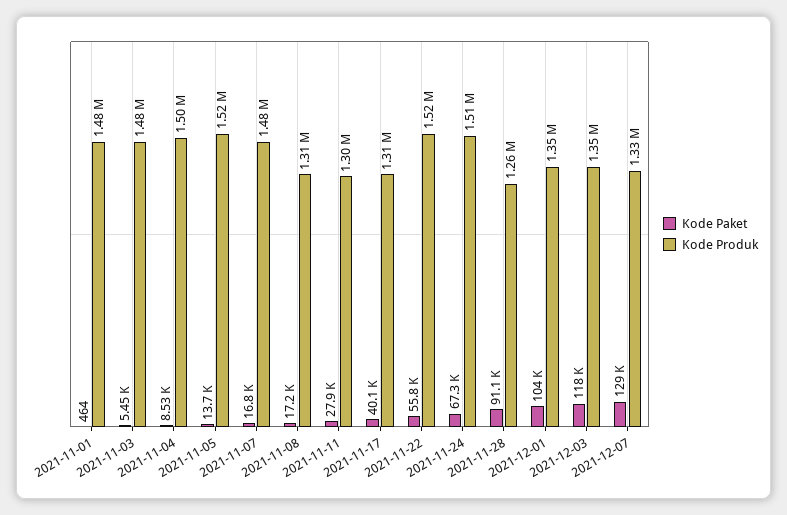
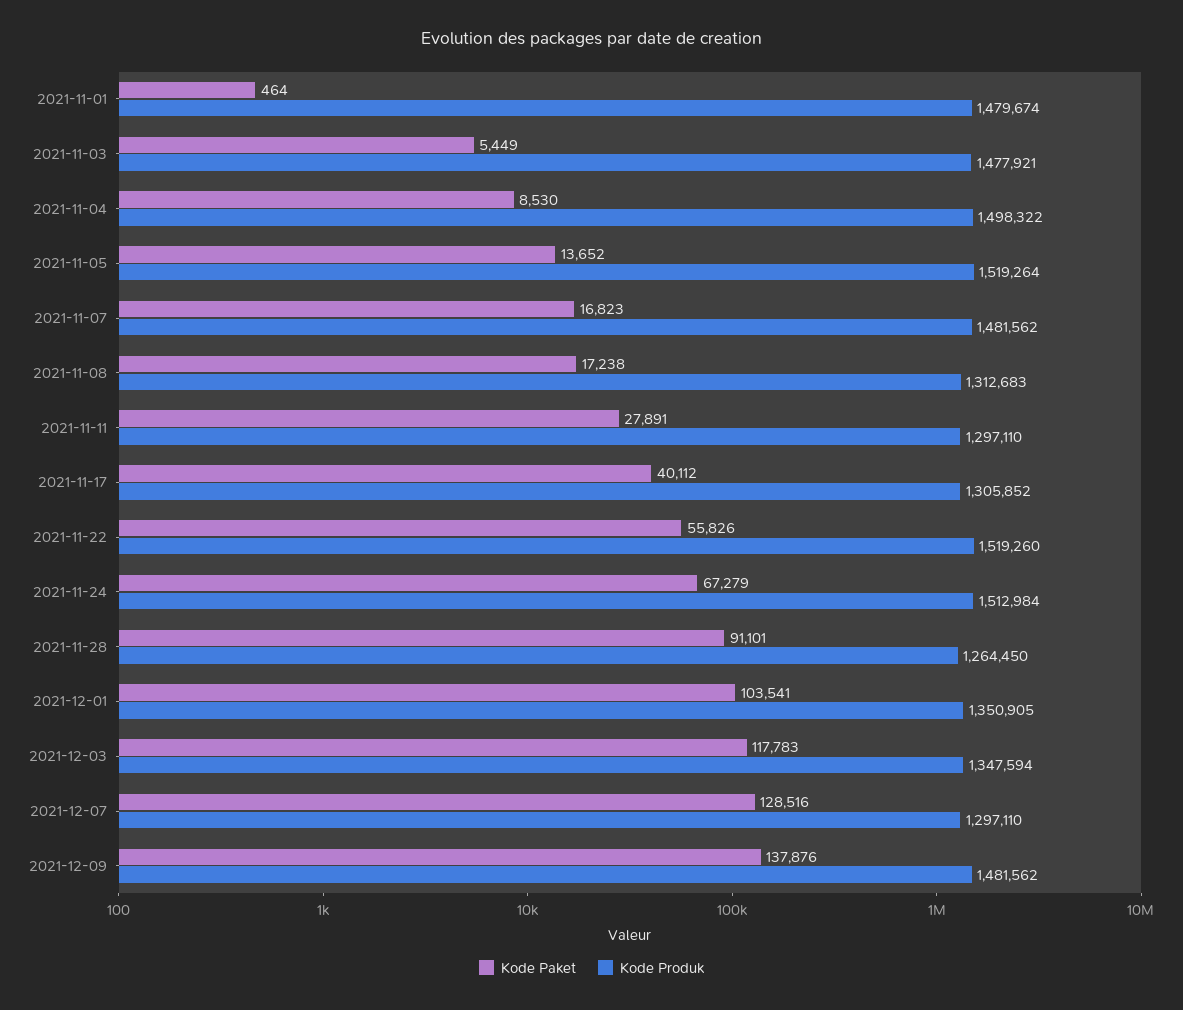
Kode Produk, 2021-12-07: 1330000 -> 1297110
Kode Paket, 2021-12-09: none -> 137876
Kode Produk, 2021-12-09: none -> 1481562

